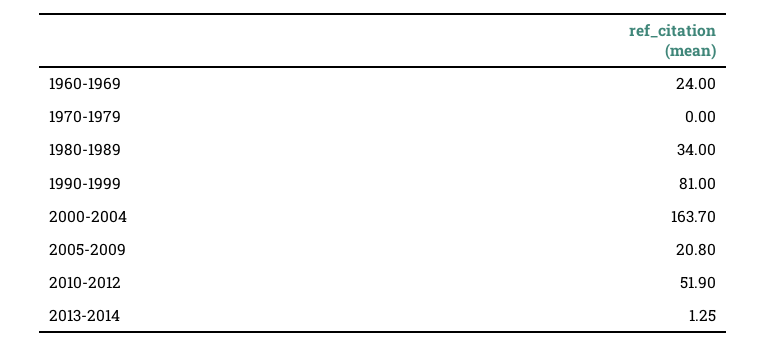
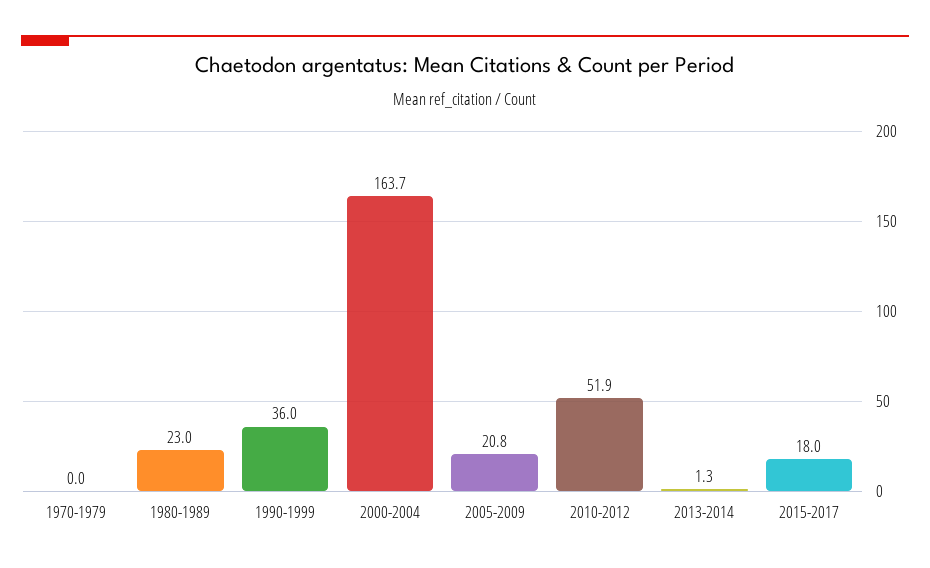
1960-1969: 24 -> none
1980-1989: 34 -> 23
1990-1999: 81 -> 36
2015-2017: none -> 18

